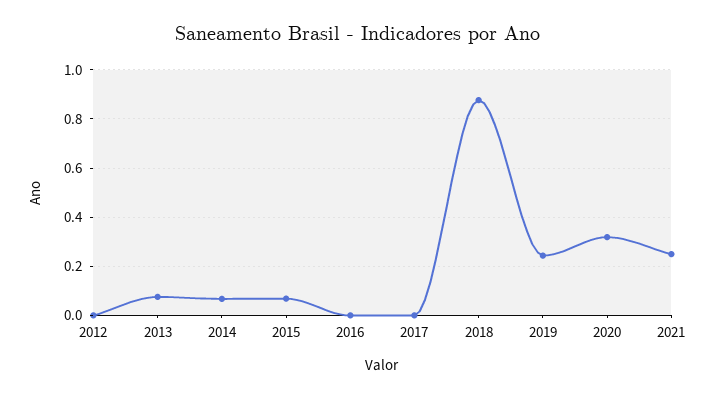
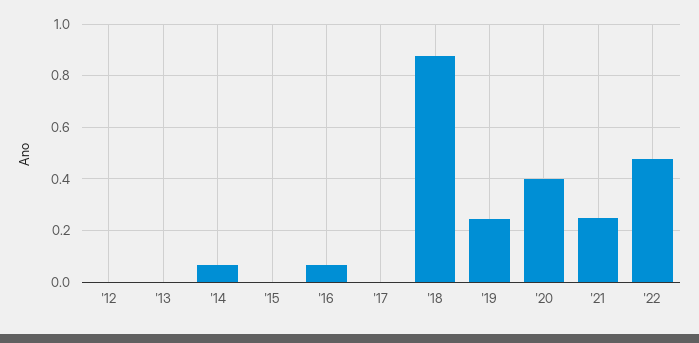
2013: 0.075 -> 0
2015: 0.075 -> 0
2016: 0 -> 0.075
2020: 0.325 -> 0.4
'22: none -> 0.475

